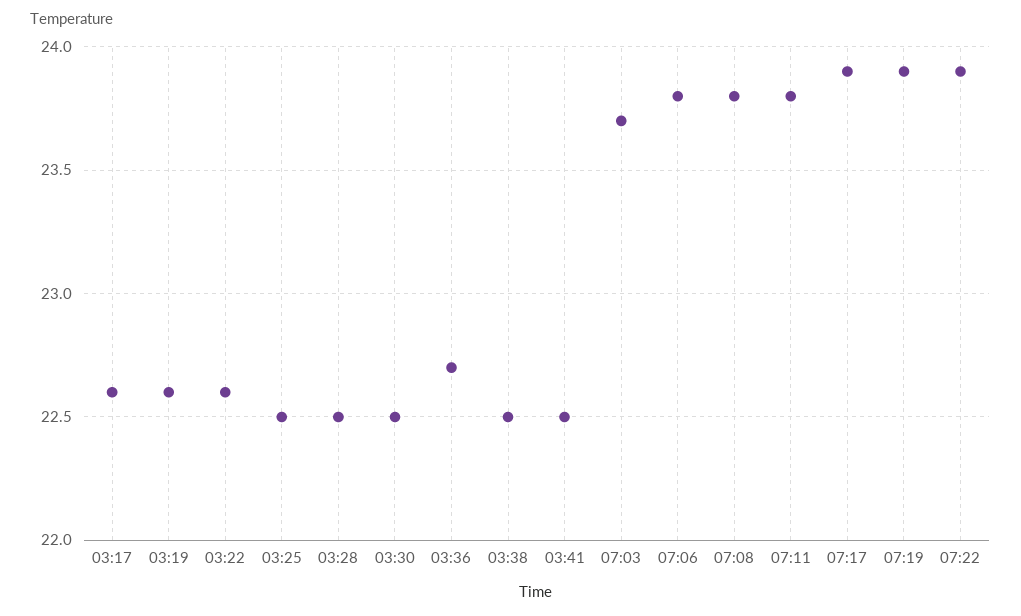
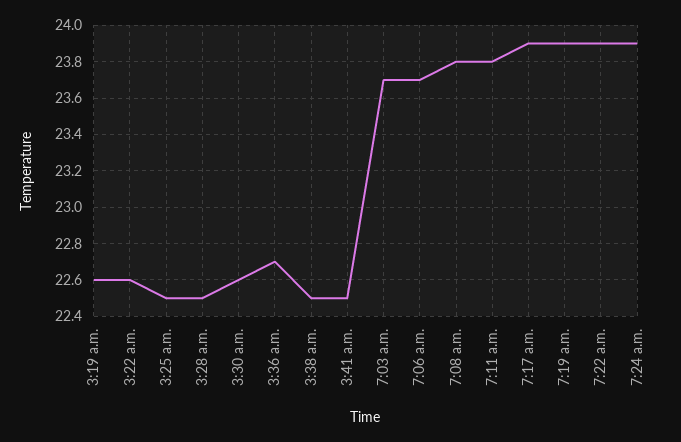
03:17: 22.6 -> none
03:30: 22.5 -> 22.6
07:06: 23.8 -> 23.7
7:24 a.m.: none -> 23.9

